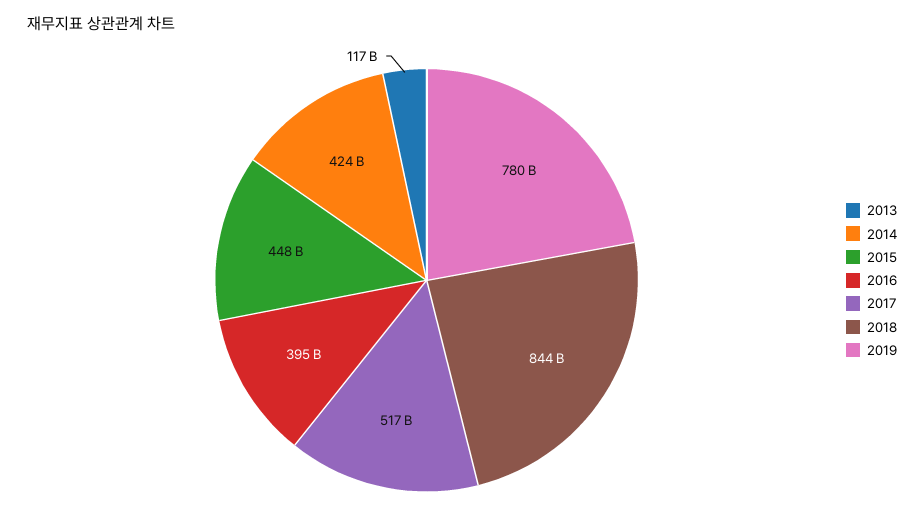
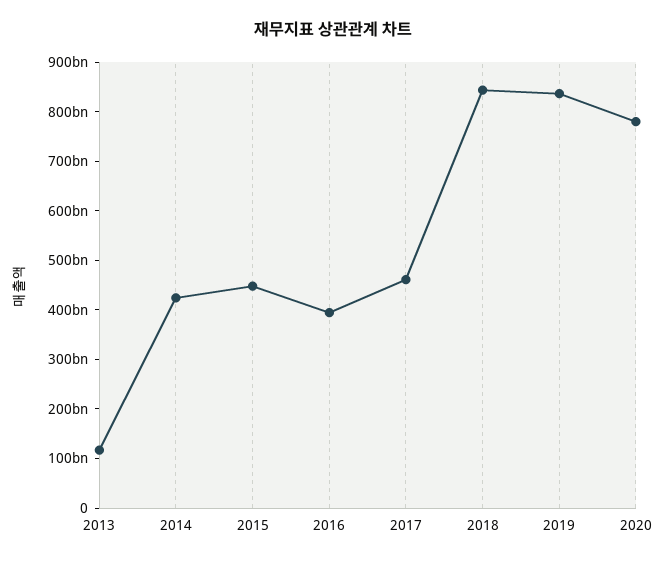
2017: 517000000000 -> 460000000000
2019: 780000000000 -> 840000000000
2020: none -> 780000000000

